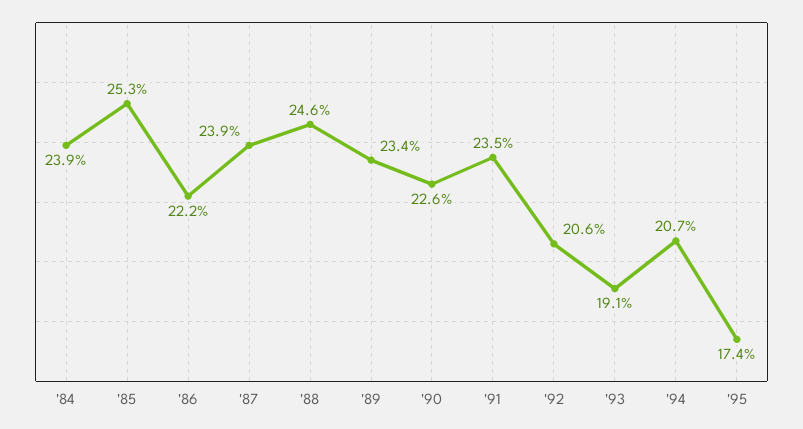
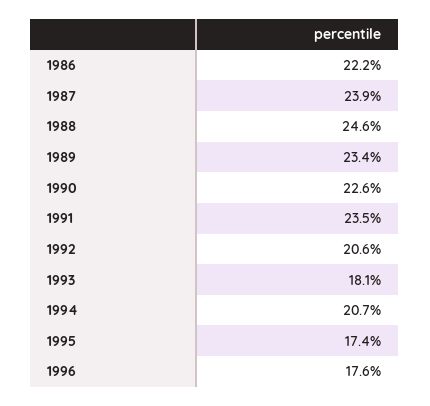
'84: 23.9 -> none
'85: 25.3 -> none
'93: 19.1 -> 18.1
1996: none -> 17.6

